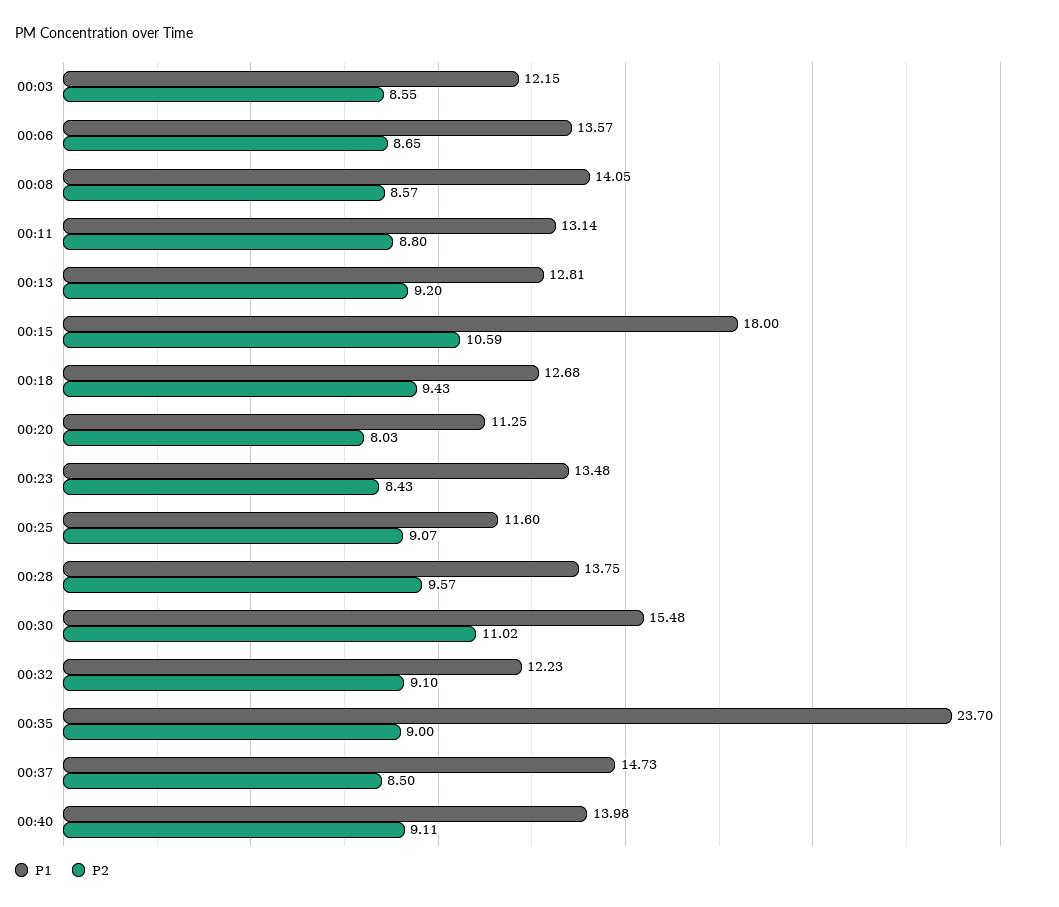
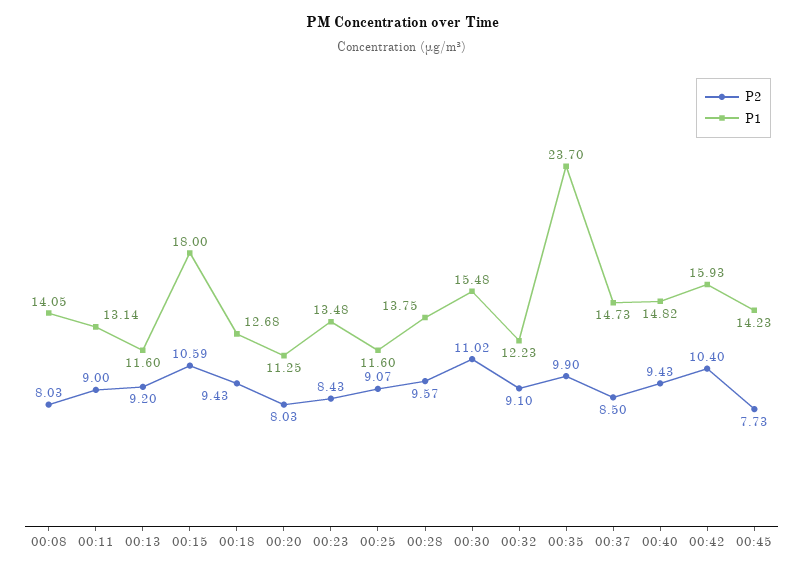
P1, 00:03: 12.15 -> none
P2, 00:03: 8.55 -> none
P1, 00:06: 13.57 -> none
P2, 00:06: 8.65 -> none
P2, 00:08: 8.57 -> 8.03
P2, 00:11: 8.8 -> 9
P1, 00:13: 12.81 -> 11.6
P2, 00:35: 9 -> 9.9
P1, 00:40: 13.98 -> 14.82
P2, 00:40: 9.11 -> 9.43
P2, 00:42: none -> 10.4
P1, 00:42: none -> 15.93
P2, 00:45: none -> 7.73
P1, 00:45: none -> 14.23

